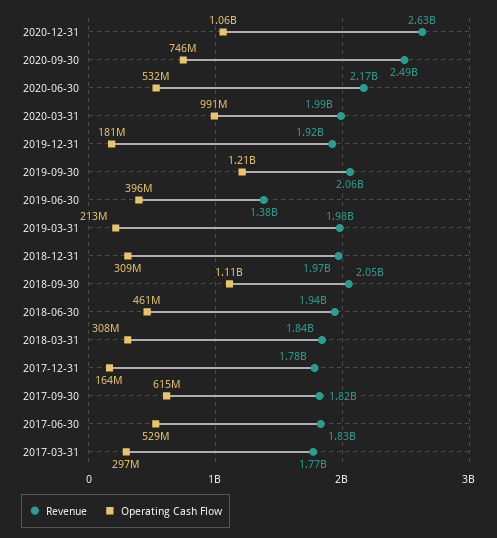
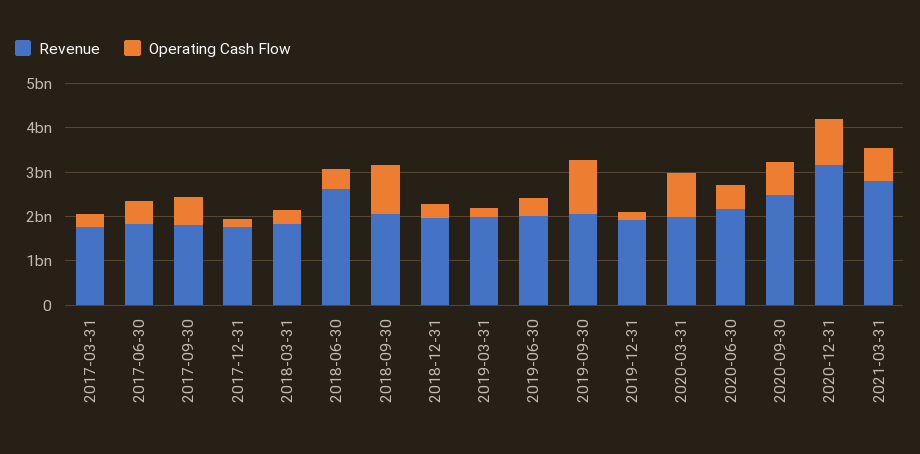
Revenue, 2020-12-31: 2630000000 -> 3200000000
Revenue, 2019-06-30: 1380000000 -> 2000000000
Revenue, 2018-06-30: 1940000000 -> 2600000000
Revenue, 2021-03-31: none -> 2800000000
Operating Cash Flow, 2021-03-31: none -> 800000000

